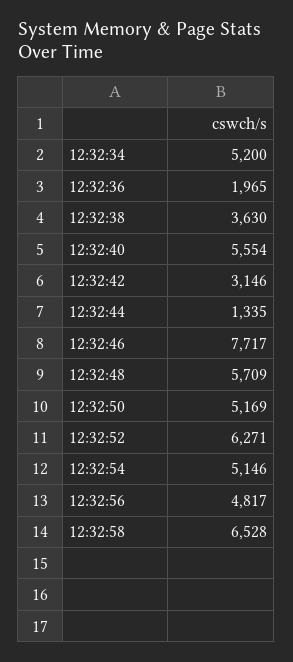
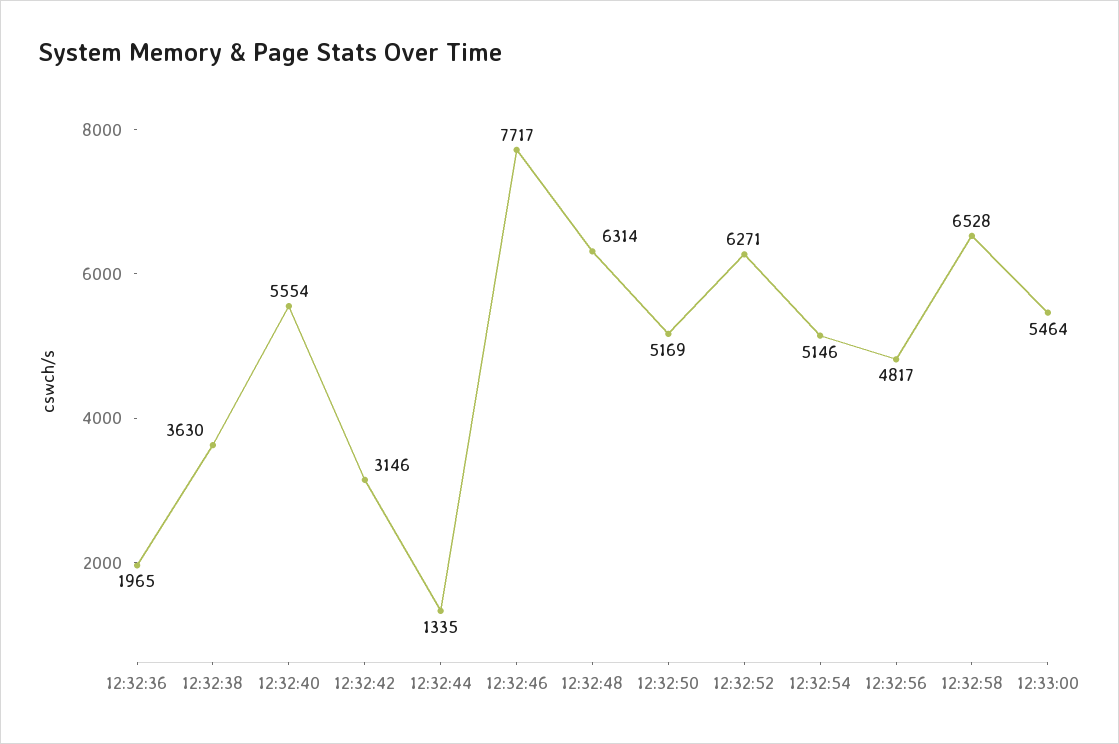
12:32:34: 5200 -> none
12:32:48: 5709 -> 6314
12:33:00: none -> 5464

